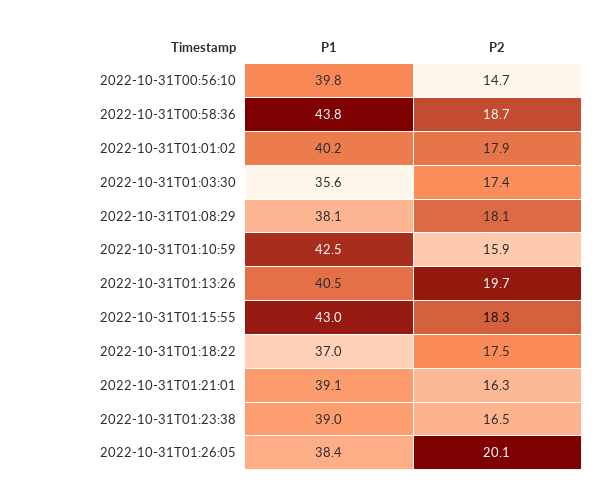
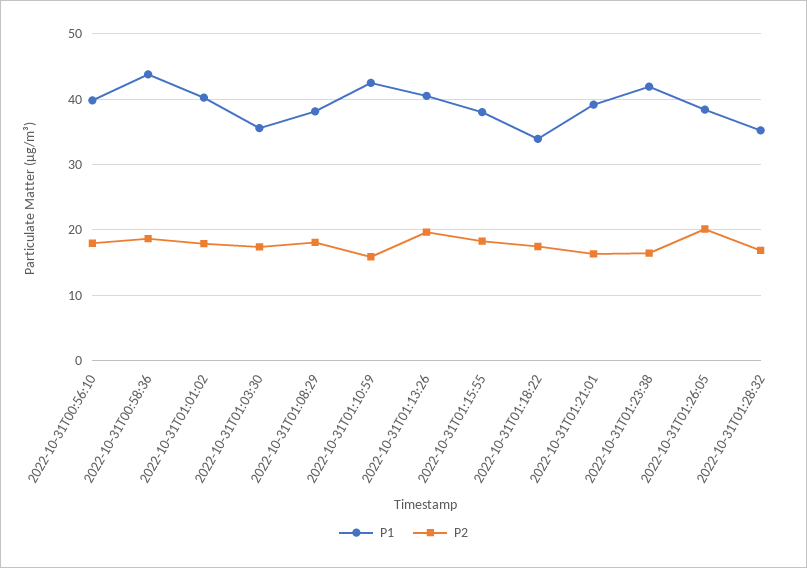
P2, 2022-10-31T00:56:10: 14.7 -> 18
P1, 2022-10-31T01:15:55: 43 -> 38
P1, 2022-10-31T01:18:22: 37 -> 34
P1, 2022-10-31T01:23:38: 39 -> 42
P1, 2022-10-31T01:28:32: none -> 35
P2, 2022-10-31T01:28:32: none -> 17

